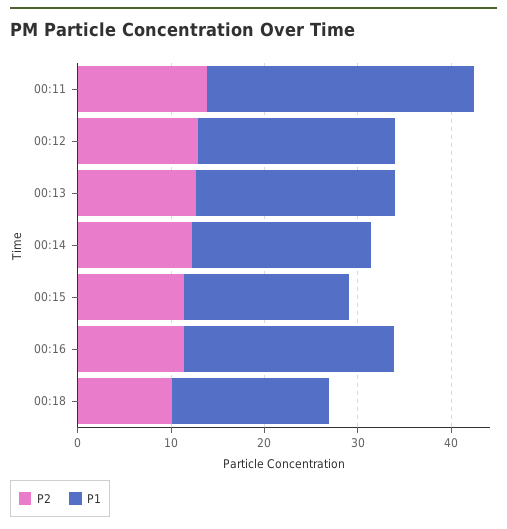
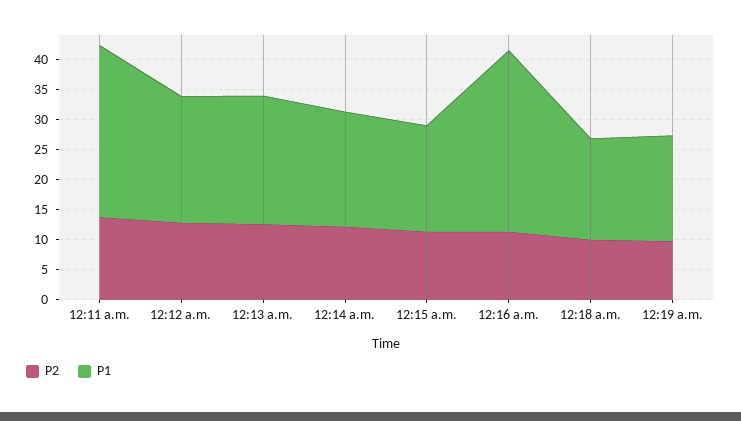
P1, 00:16: 22 -> 30
P2, 12:19 a.m.: none -> 10
P1, 12:19 a.m.: none -> 17.5

